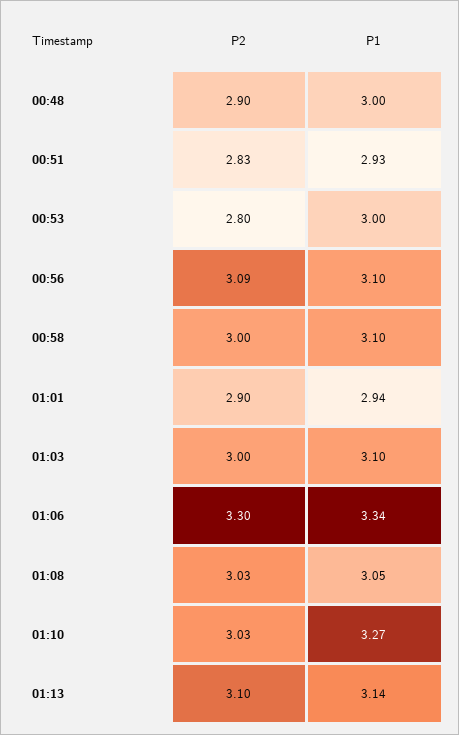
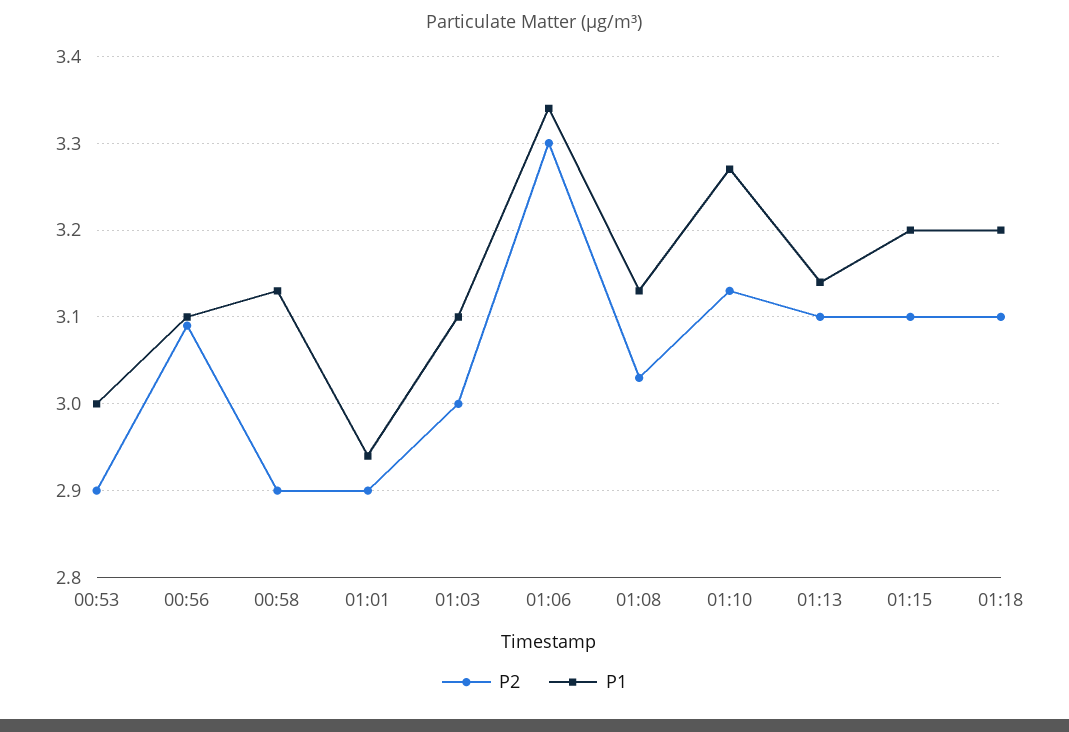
P2, 00:48: 2.9 -> none
P1, 00:48: 3 -> none
P2, 00:51: 2.83 -> none
P1, 00:51: 2.93 -> none
P2, 00:53: 2.8 -> 2.9
P2, 00:58: 3 -> 2.9
P1, 00:58: 3.1 -> 3.13
P1, 01:08: 3.05 -> 3.13
P2, 01:10: 3.03 -> 3.13
P2, 01:15: none -> 3.1
P1, 01:15: none -> 3.2
P2, 01:18: none -> 3.1
P1, 01:18: none -> 3.2

